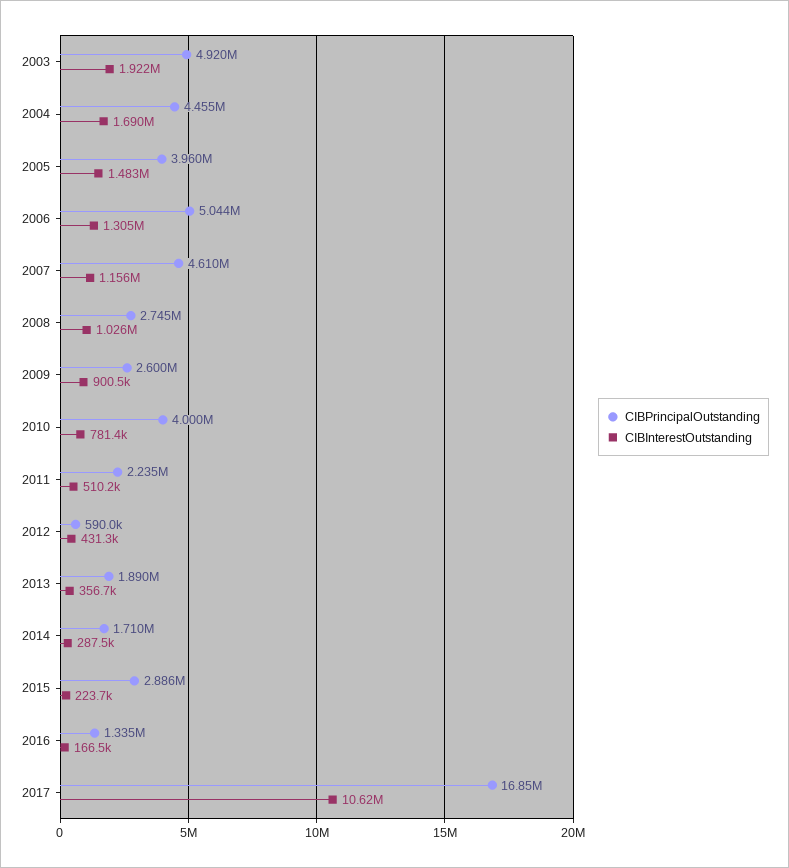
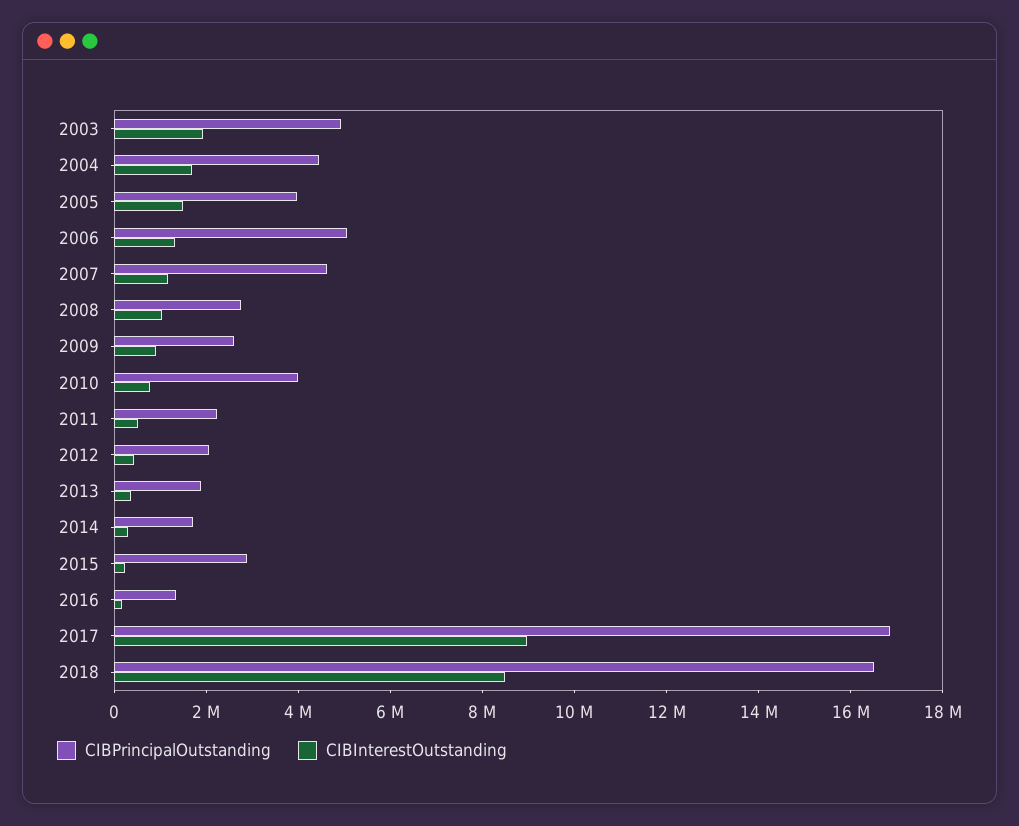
CIBPrincipalOutstanding, 2012: 590000 -> 2000000
CIBInterestOutstanding, 2017: 10620000 -> 9000000
CIBPrincipalOutstanding, 2018: none -> 16500000
CIBInterestOutstanding, 2018: none -> 8500000

